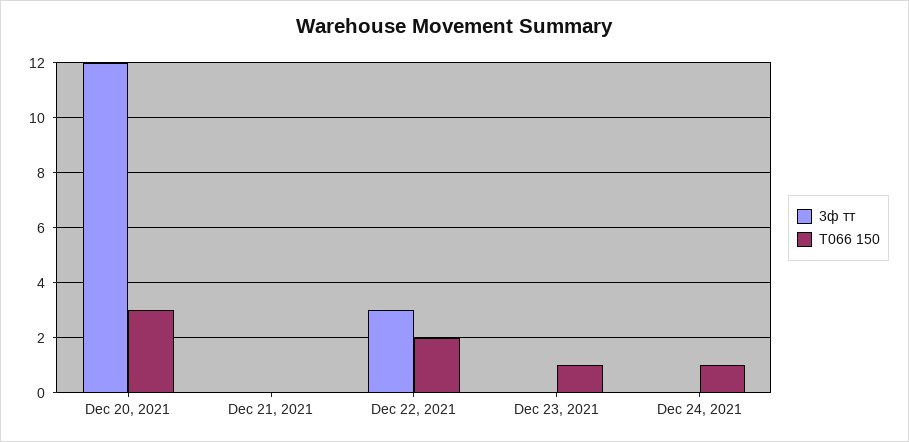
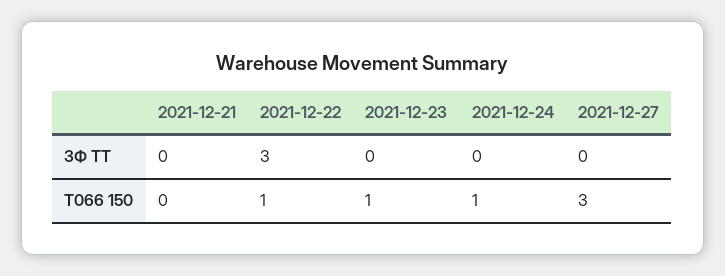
3ф тт, Dec 20, 2021: 12 -> none
Т066 150, Dec 20, 2021: 3 -> none
Т066 150, Dec 22, 2021: 2 -> 1
3ф тт, 2021-12-27: none -> 0
Т066 150, 2021-12-27: none -> 3

